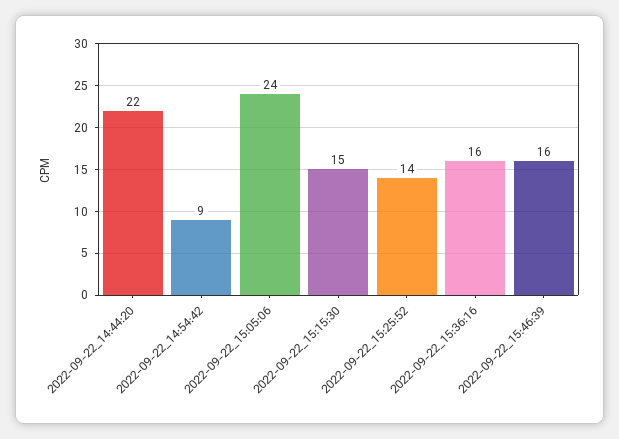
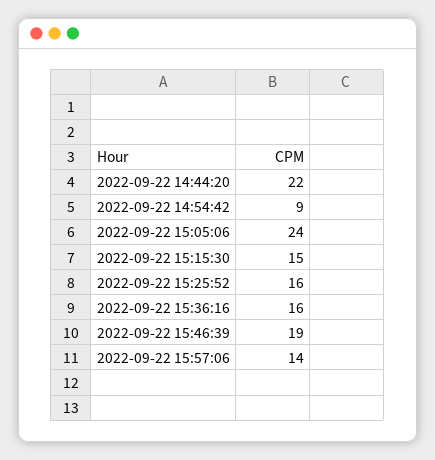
2022-09-22_15:25:52: 14 -> 16
2022-09-22_15:46:39: 16 -> 19
2022-09-22 15:57:06: none -> 14

